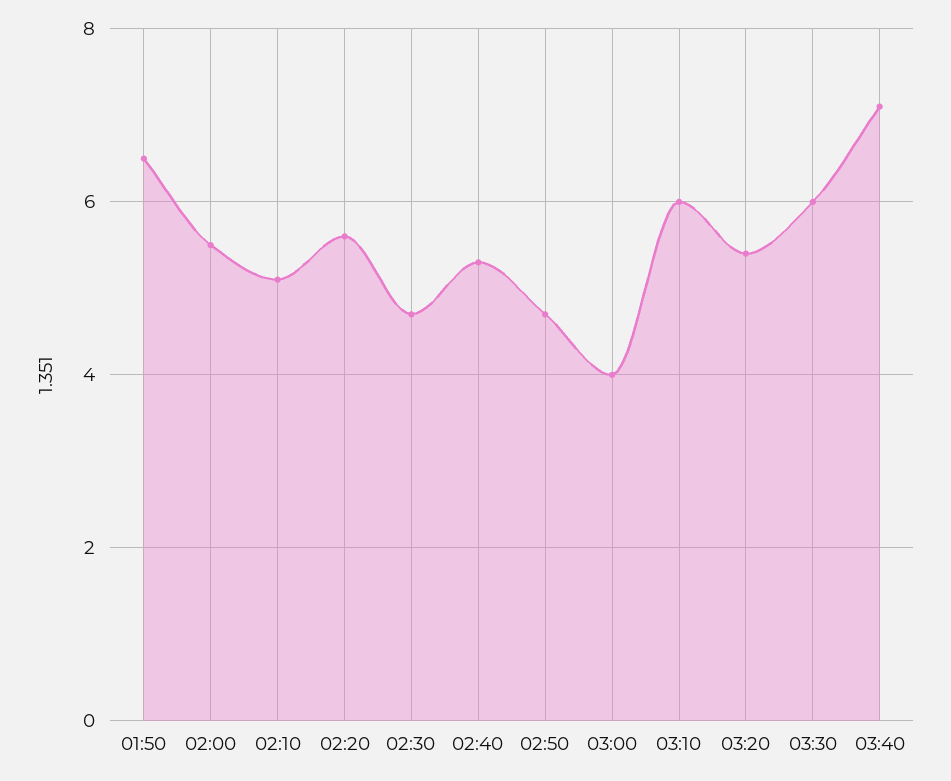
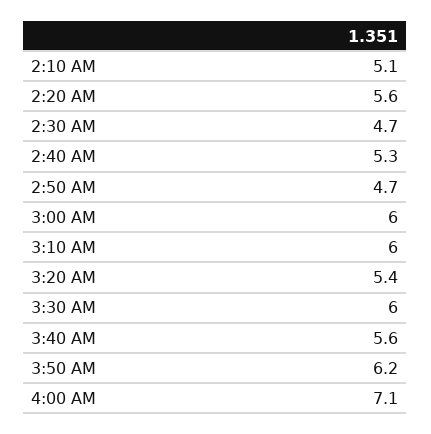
01:50: 6.5 -> none
02:00: 5.5 -> none
03:00: 4 -> 6
03:40: 7 -> 5.6
3:50 AM: none -> 6.2
4:00 AM: none -> 7.1

